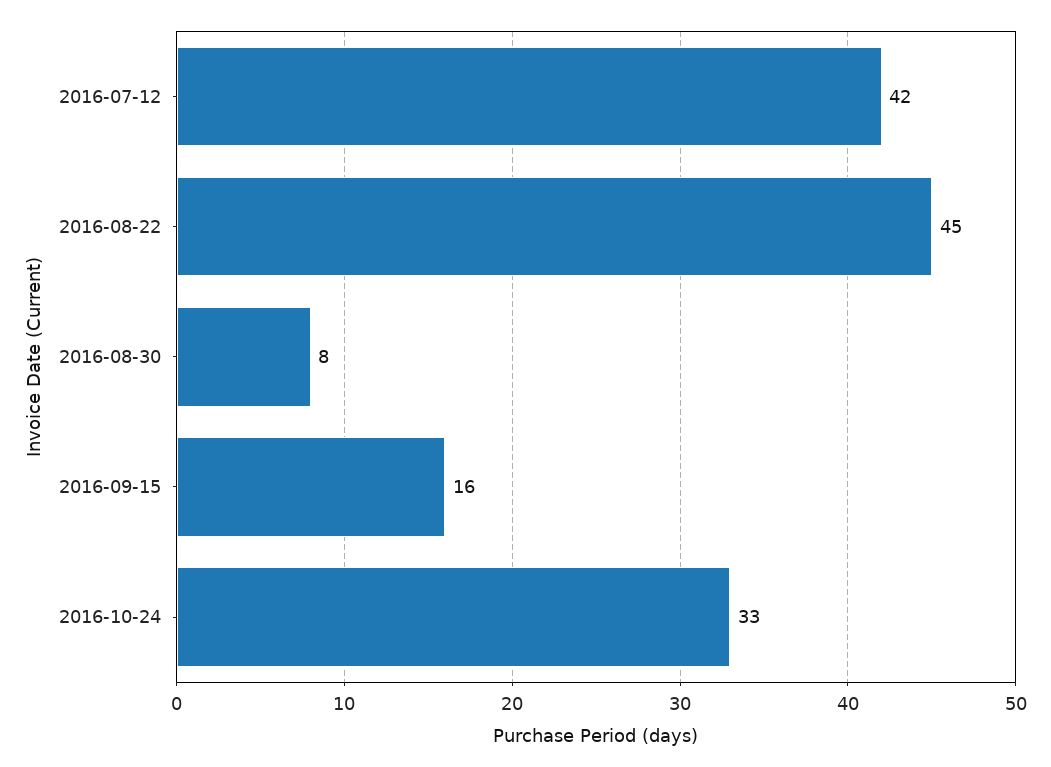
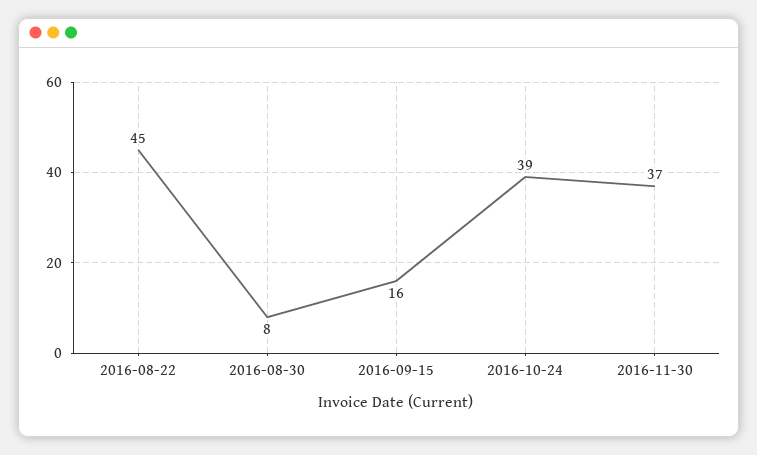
2016-07-12: 42 -> none
2016-10-24: 33 -> 39
2016-11-30: none -> 37

